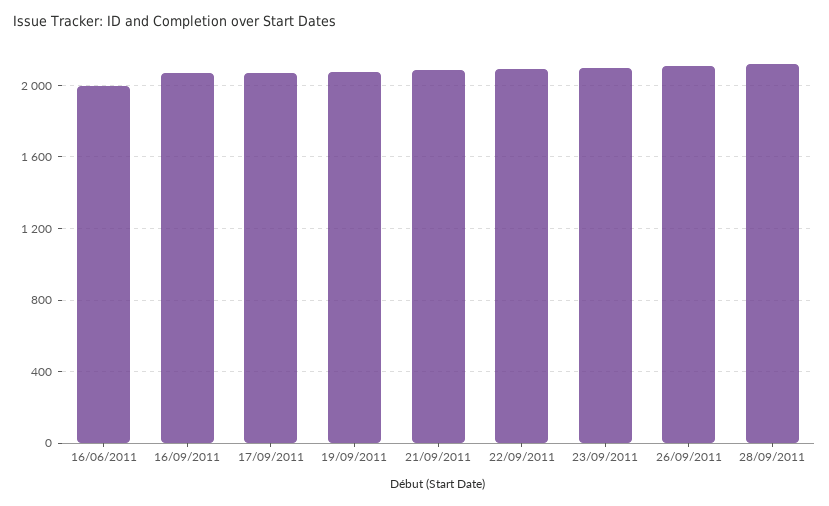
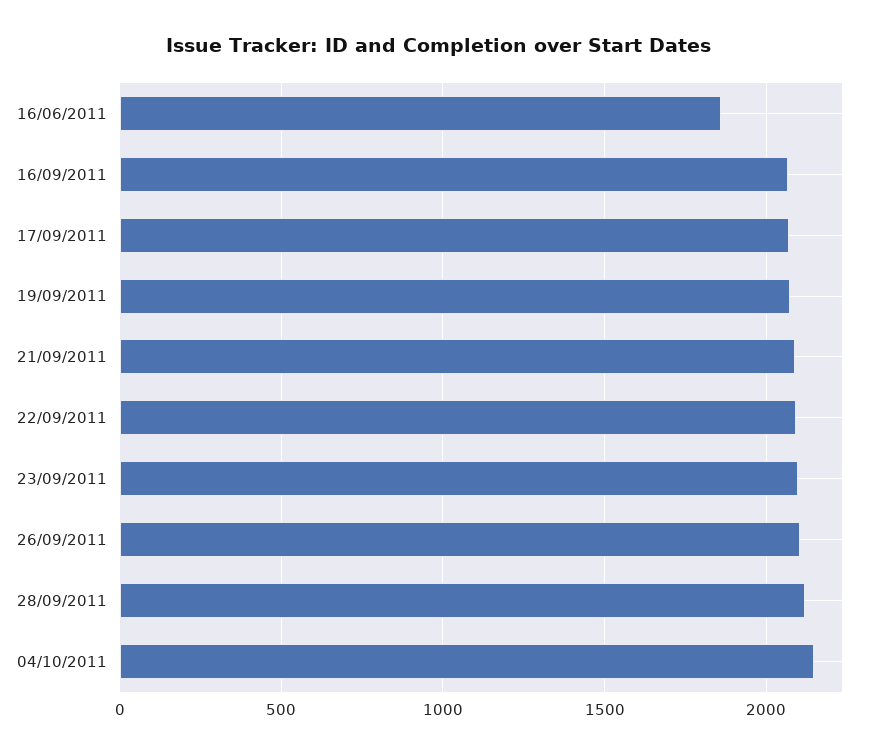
16/06/2011: 2000 -> 1850
04/10/2011: none -> 2150

